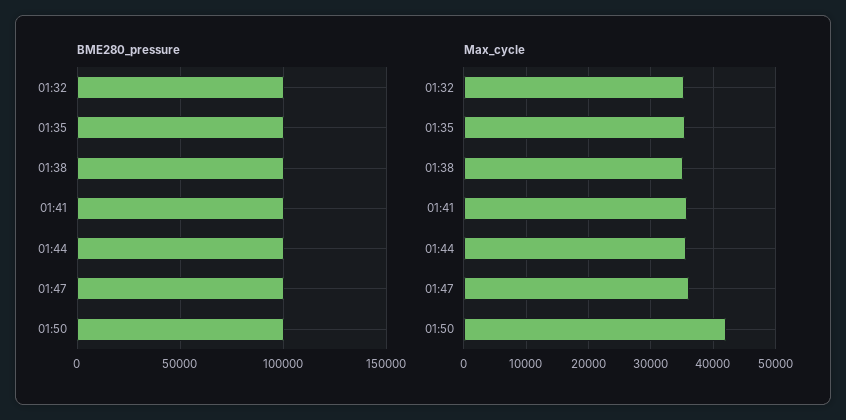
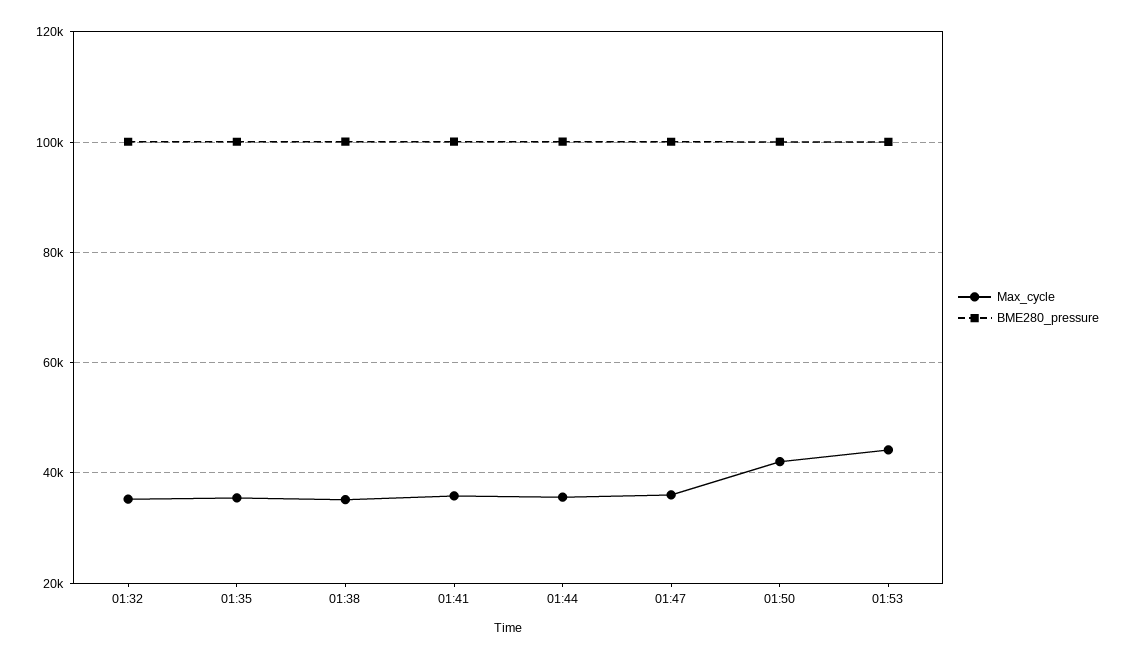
Max_cycle, 01:53: none -> 44000
BME280_pressure, 01:53: none -> 100000

